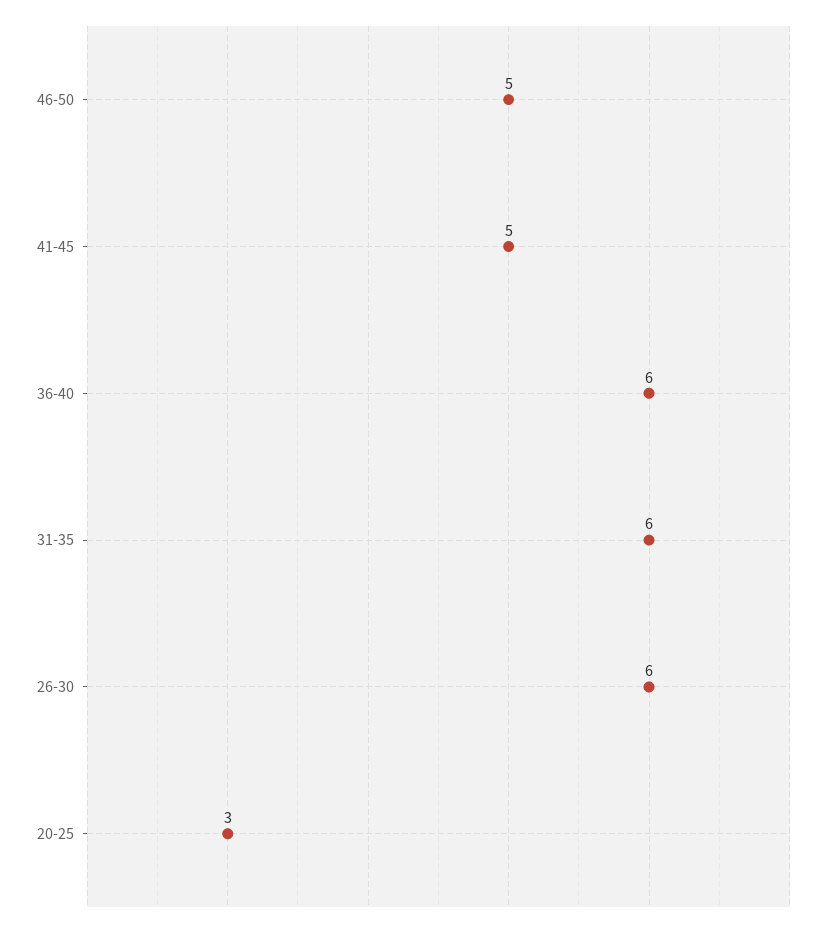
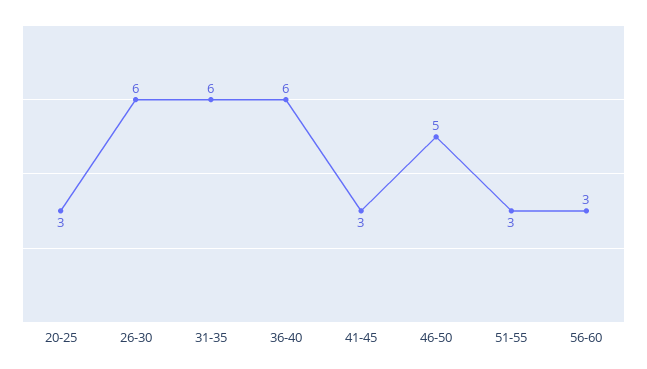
41-45: 5 -> 3
51-55: none -> 3
56-60: none -> 3

